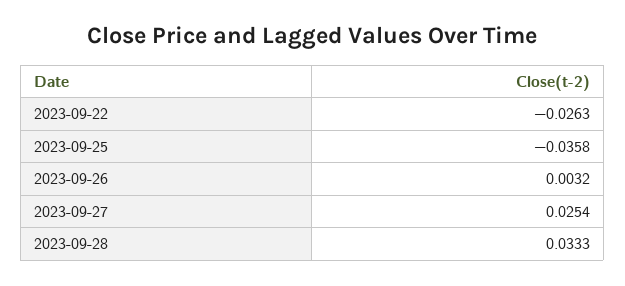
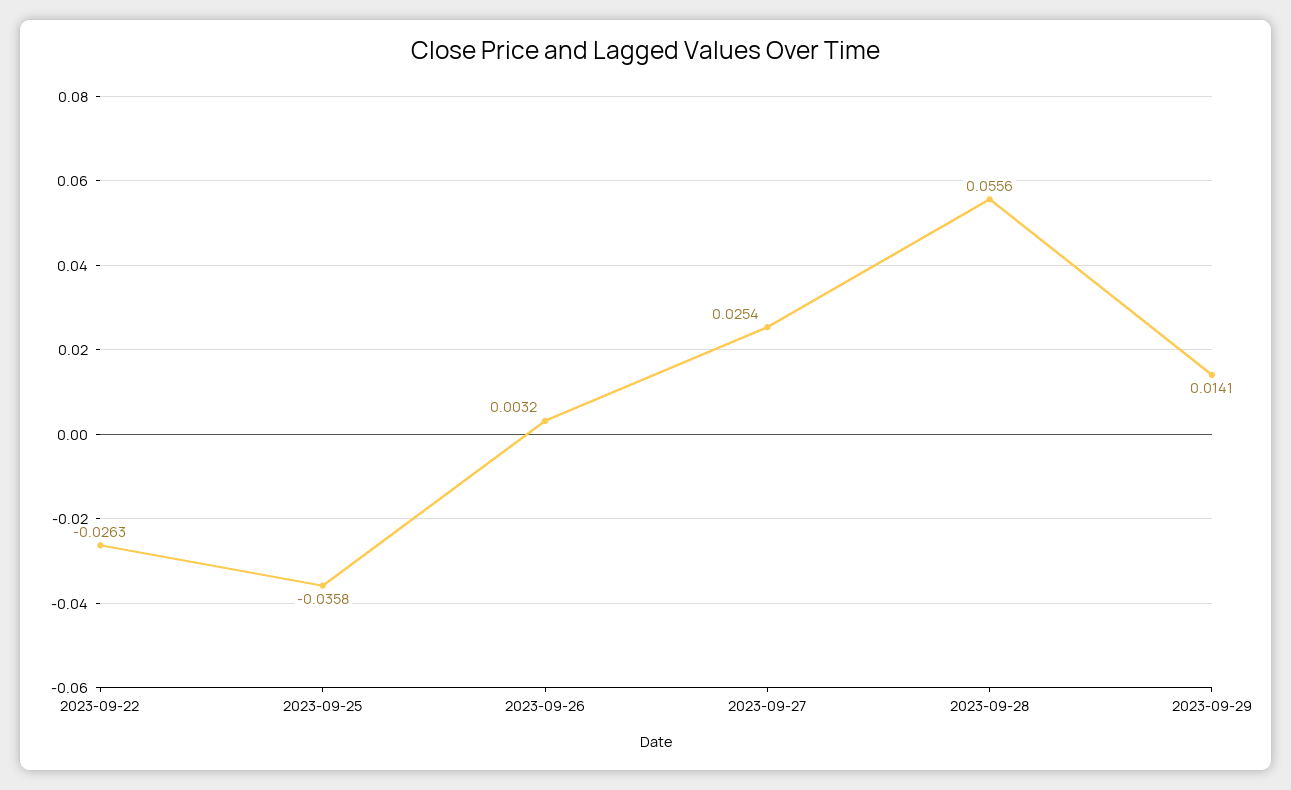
2023-09-28: 0.0333 -> 0.0556
2023-09-29: none -> 0.0141

